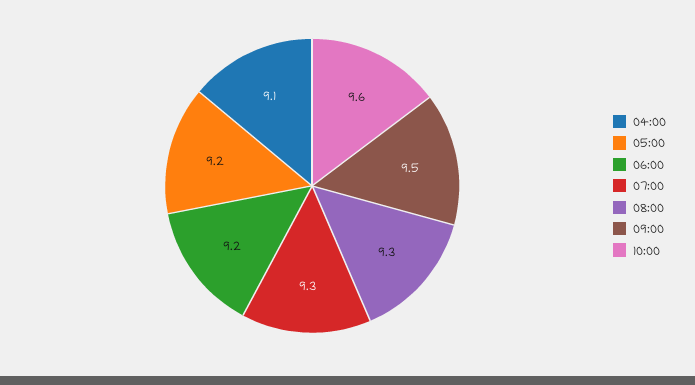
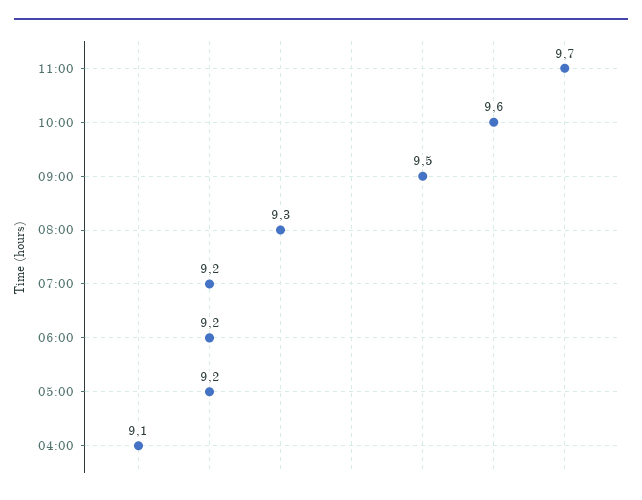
07:00: 9.3 -> 9.2
11:00: none -> 9.7

